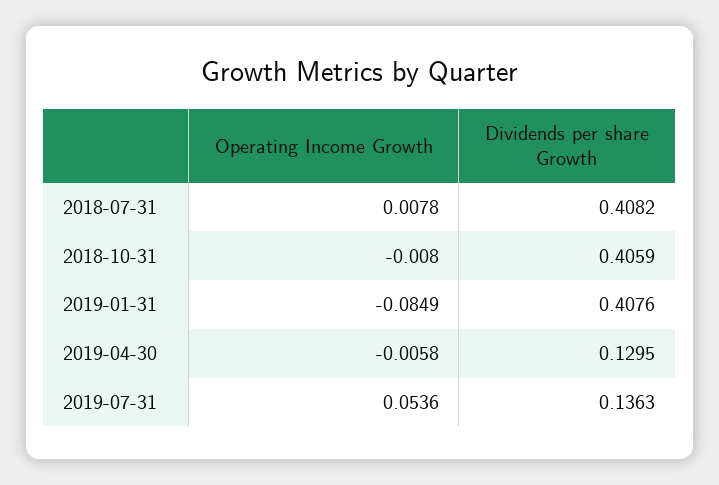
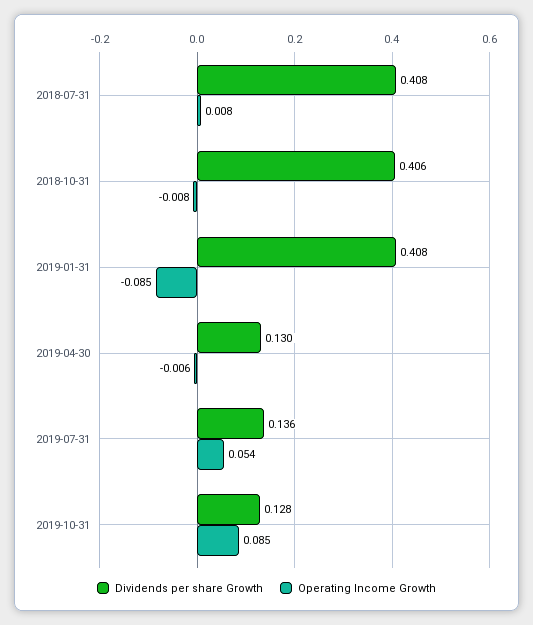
Dividends per share Growth, 2019-10-31: none -> 0.128
Operating Income Growth, 2019-10-31: none -> 0.085

